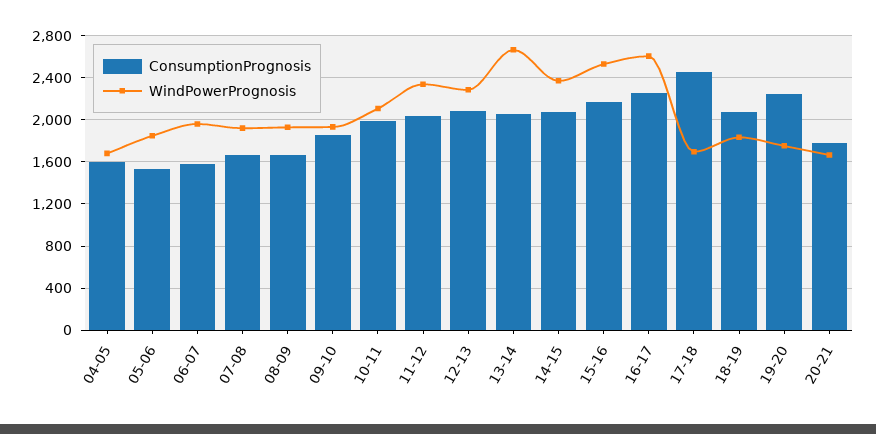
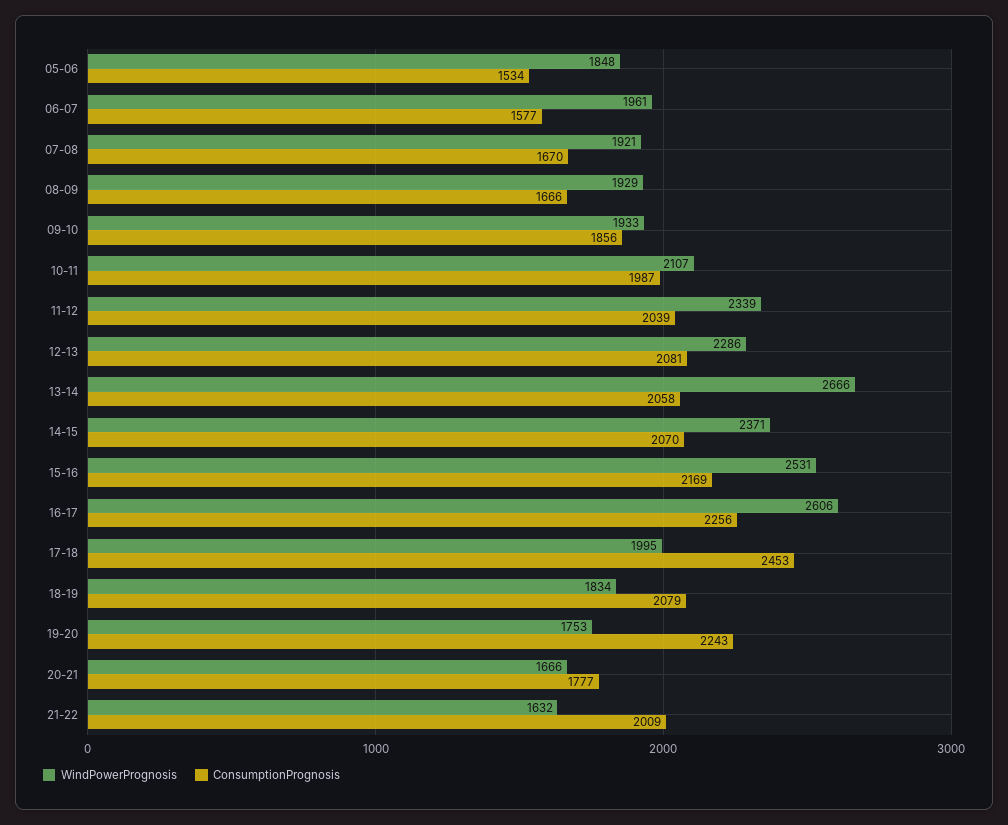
ConsumptionPrognosis, 04-05: 1600 -> none
WindPowerPrognosis, 04-05: 1700 -> none
WindPowerPrognosis, 17-18: 1700 -> 1995
WindPowerPrognosis, 21-22: none -> 1632
ConsumptionPrognosis, 21-22: none -> 2009

